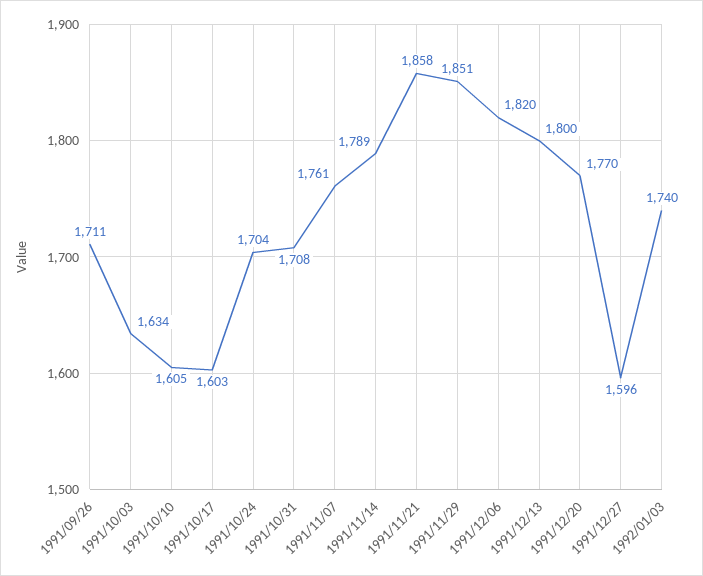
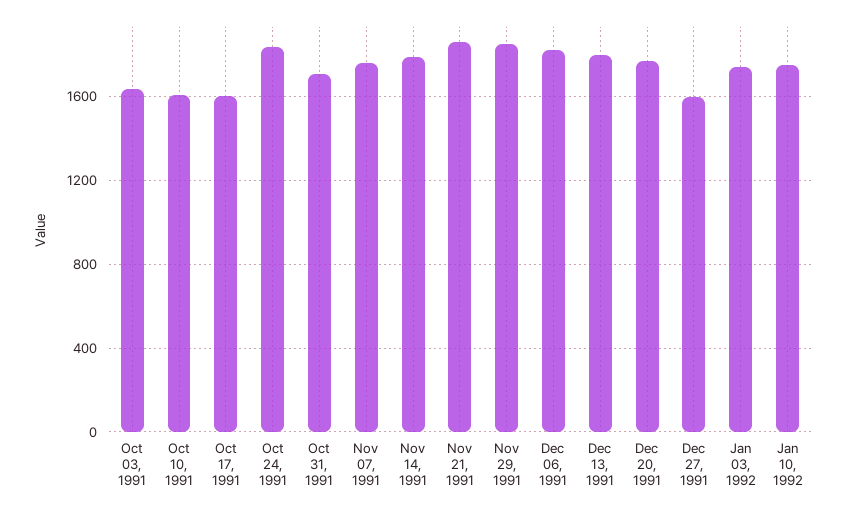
1991/09/26: 1711 -> none
1991/10/24: 1704 -> 1850
Jan 10, 1992: none -> 1750

